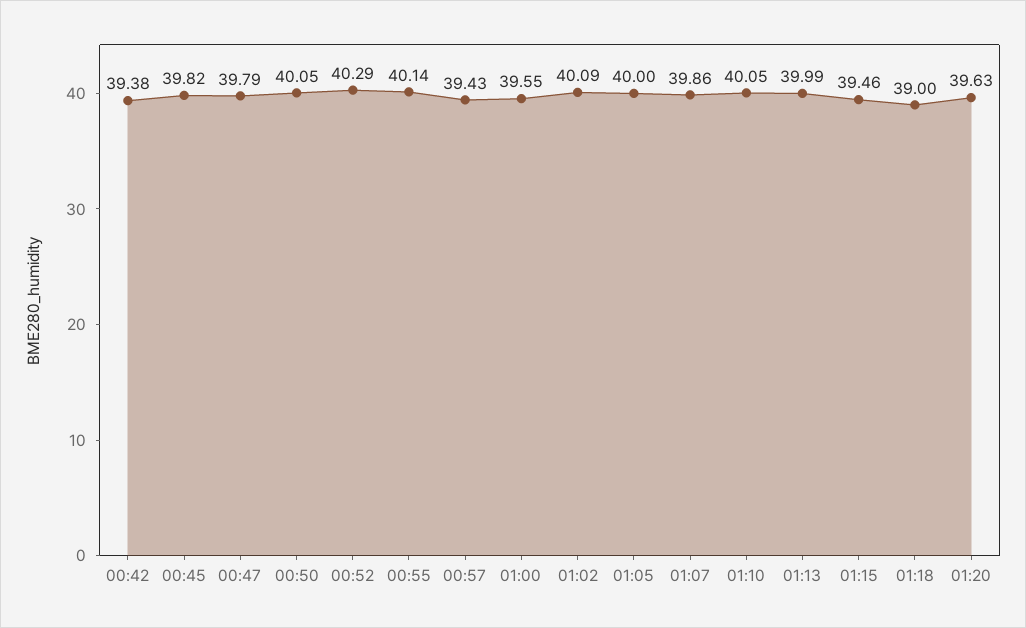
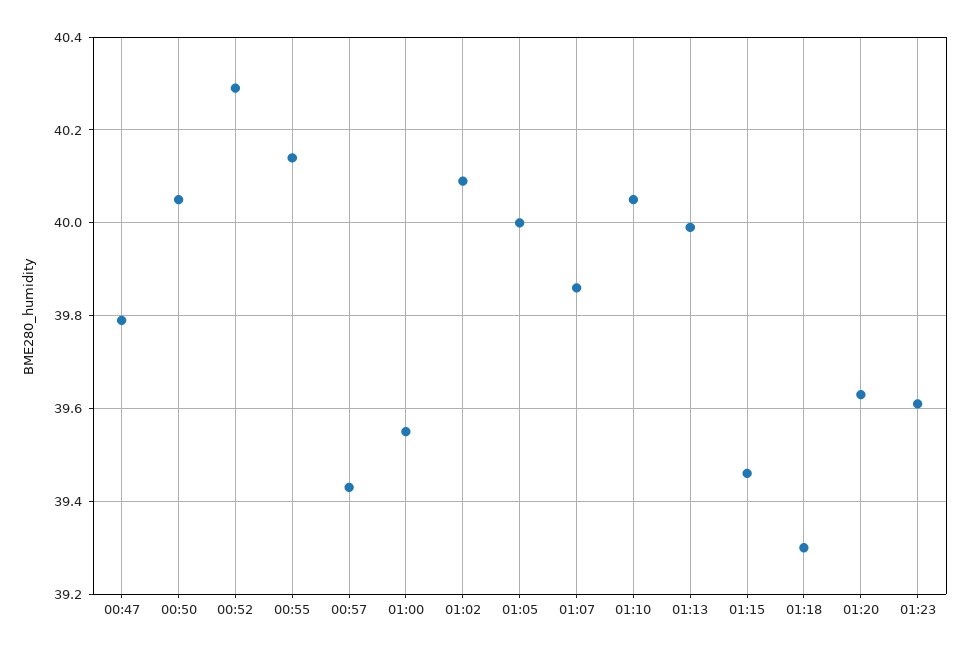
00:42: 39.38 -> none
00:45: 39.82 -> none
01:18: 39 -> 39.3
01:23: none -> 39.6

